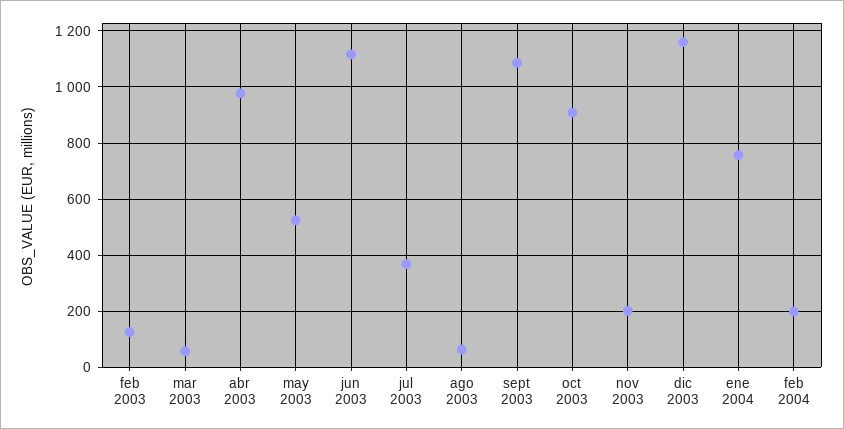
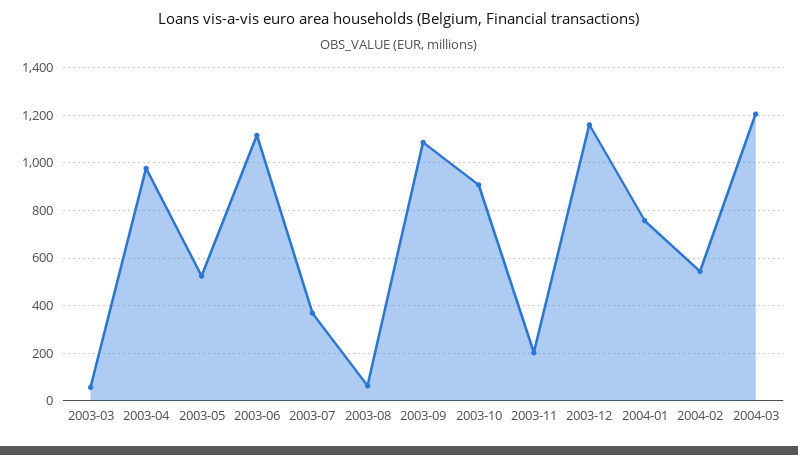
feb 2003: 125 -> none
feb 2004: 200 -> 550
2004-03: none -> 1200

